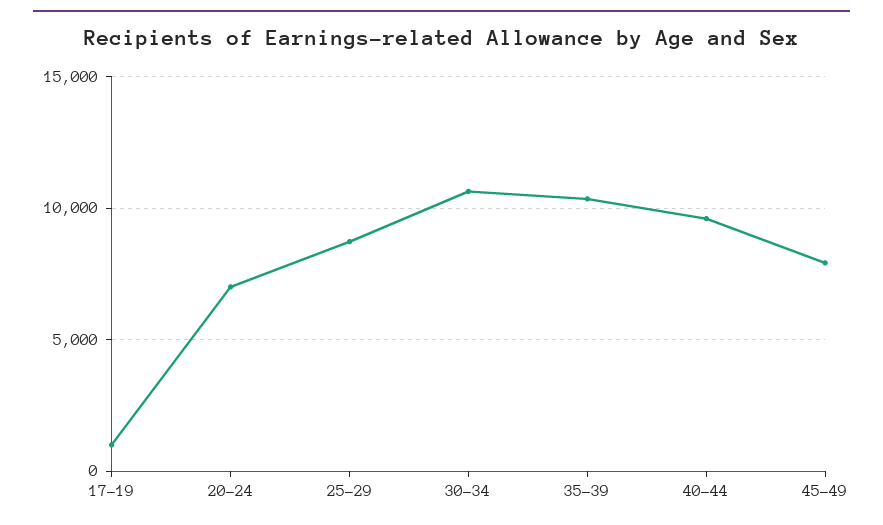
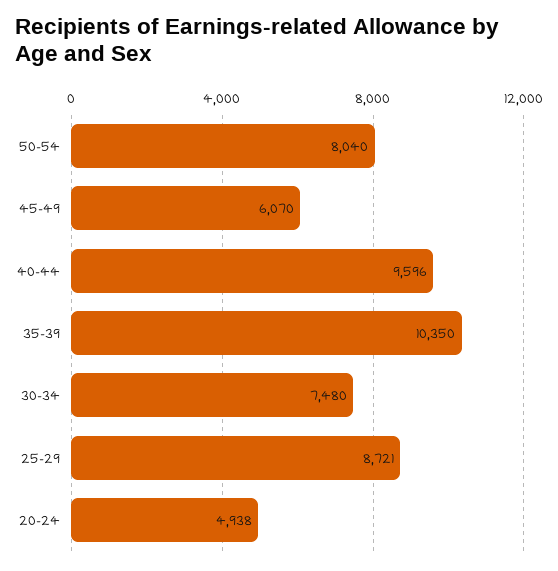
17-19: 1000 -> none
20-24: 7000 -> 4938
30-34: 10500 -> 7480
45-49: 8000 -> 6070
50-54: none -> 8040

